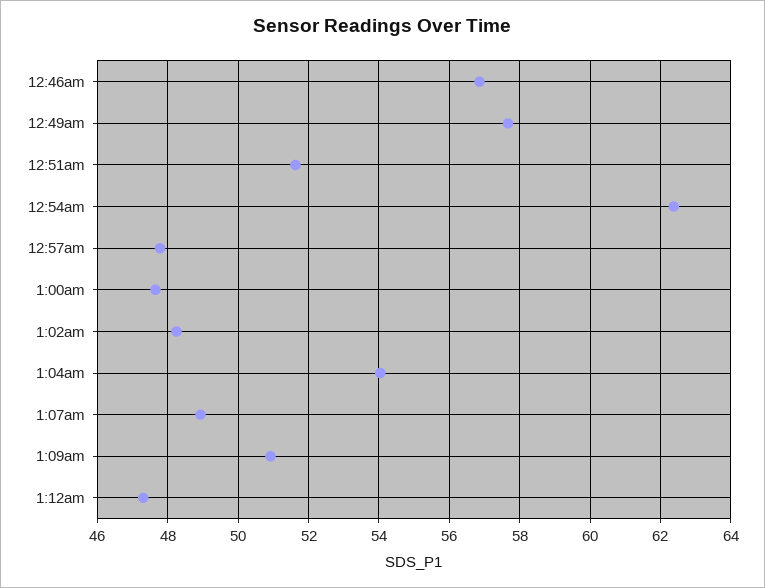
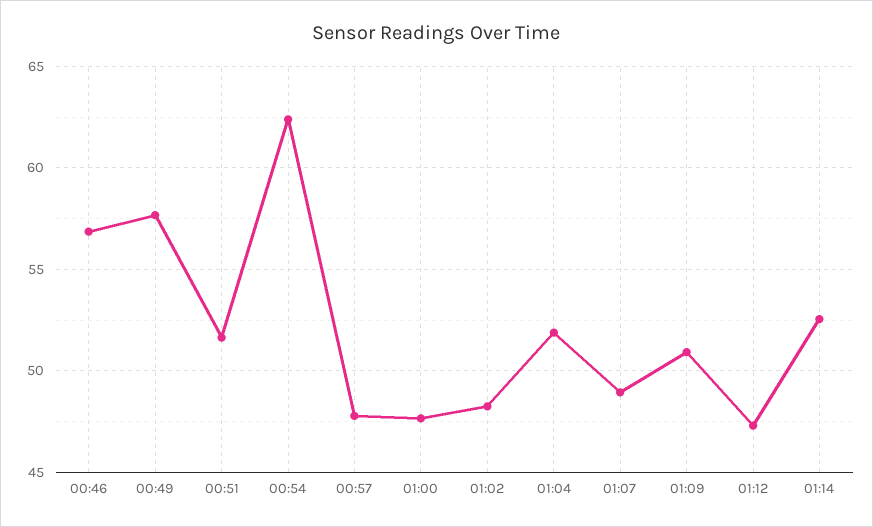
1:04am: 54 -> 52
01:14: none -> 52.5

